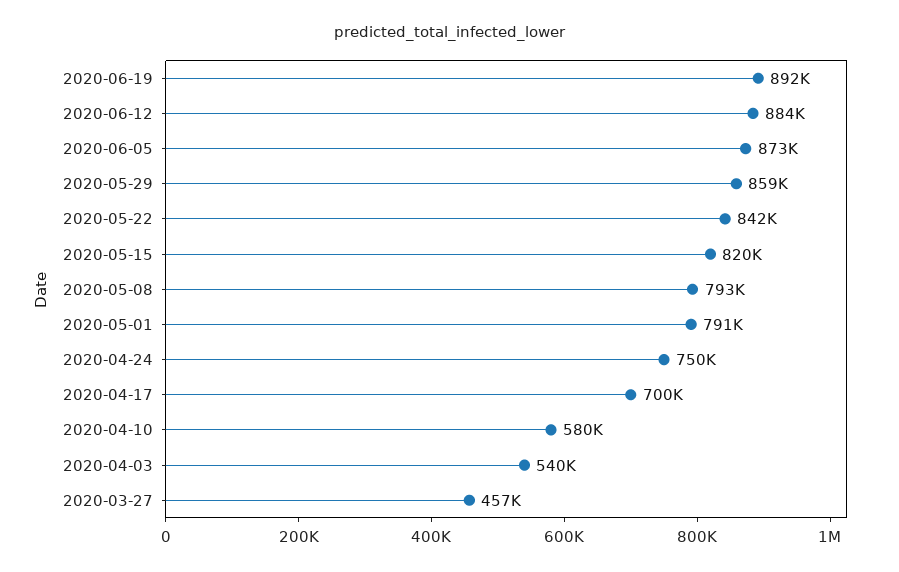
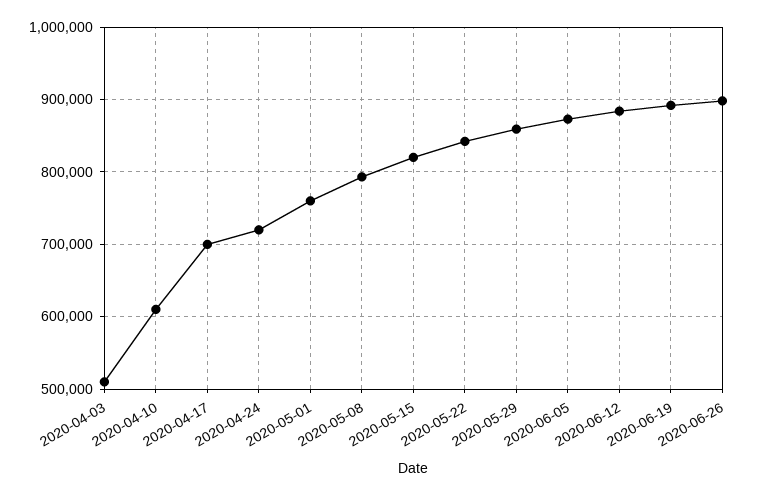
2020-05-01: 791000 -> 760000
2020-04-24: 750000 -> 720000
2020-04-10: 580000 -> 610000
2020-04-03: 540000 -> 510000
2020-03-27: 457000 -> none
2020-06-26: none -> 900000

